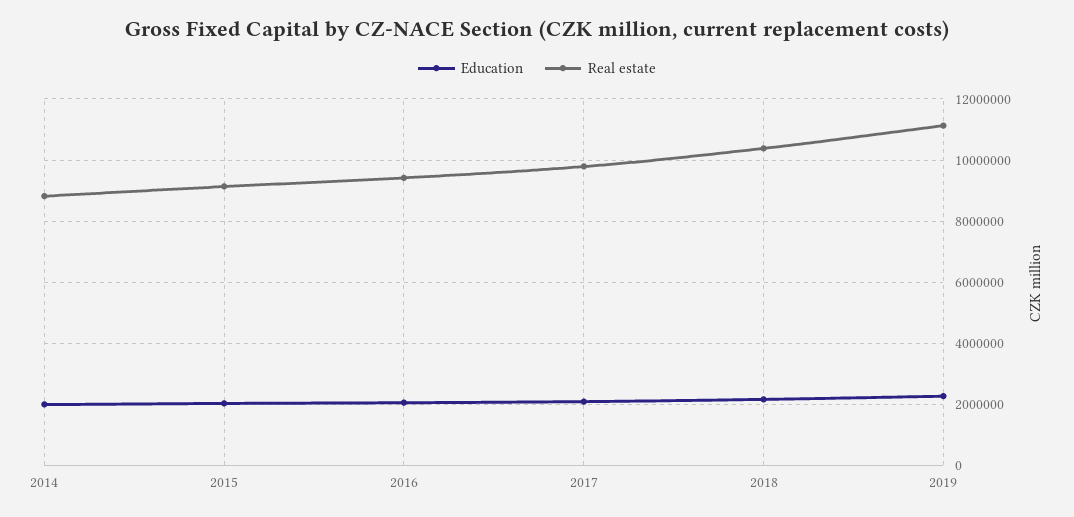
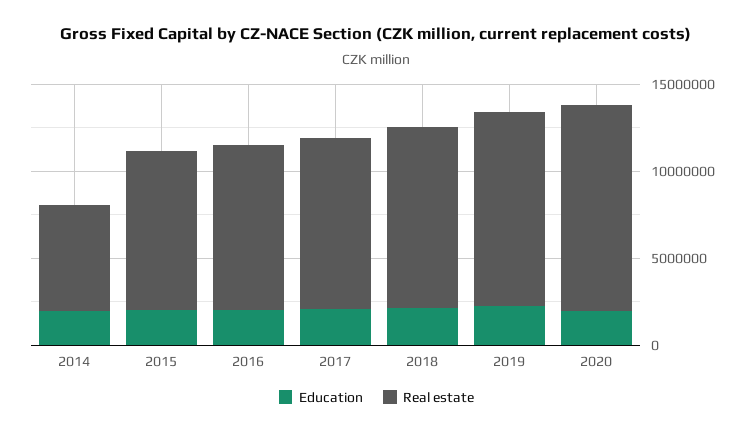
Real estate, 2014: 8800000 -> 6000000
Education, 2020: none -> 2000000
Real estate, 2020: none -> 12000000

